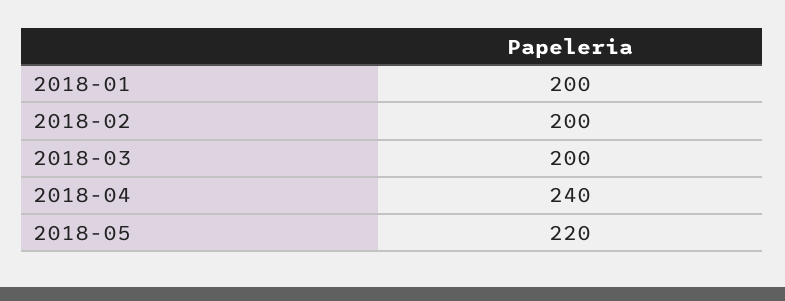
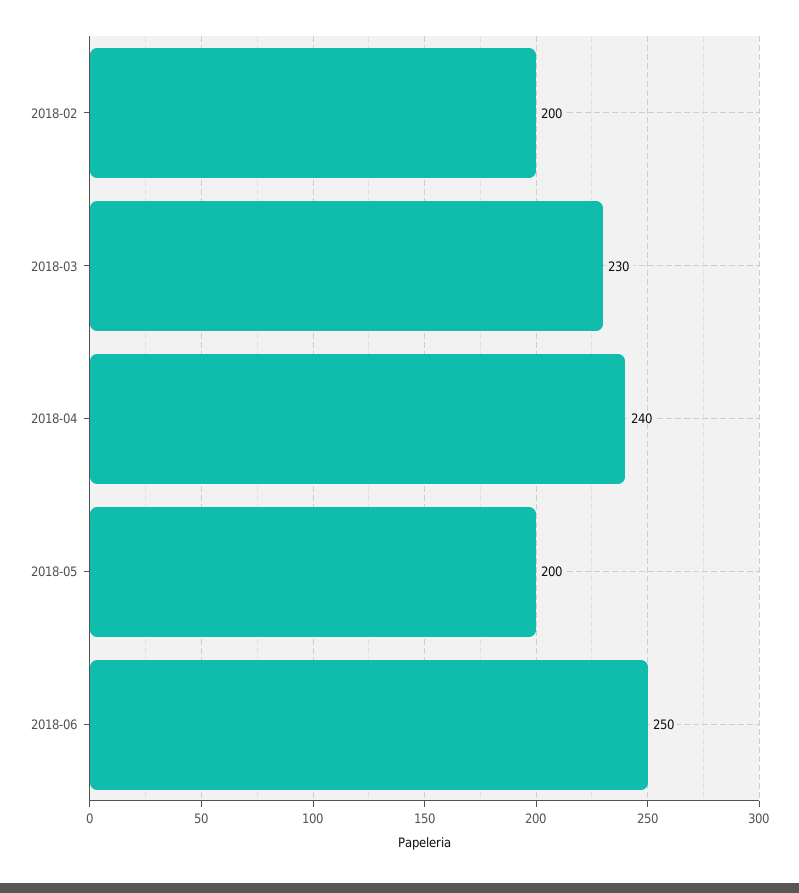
2018-01: 200 -> none
2018-03: 200 -> 230
2018-05: 220 -> 200
2018-06: none -> 250

